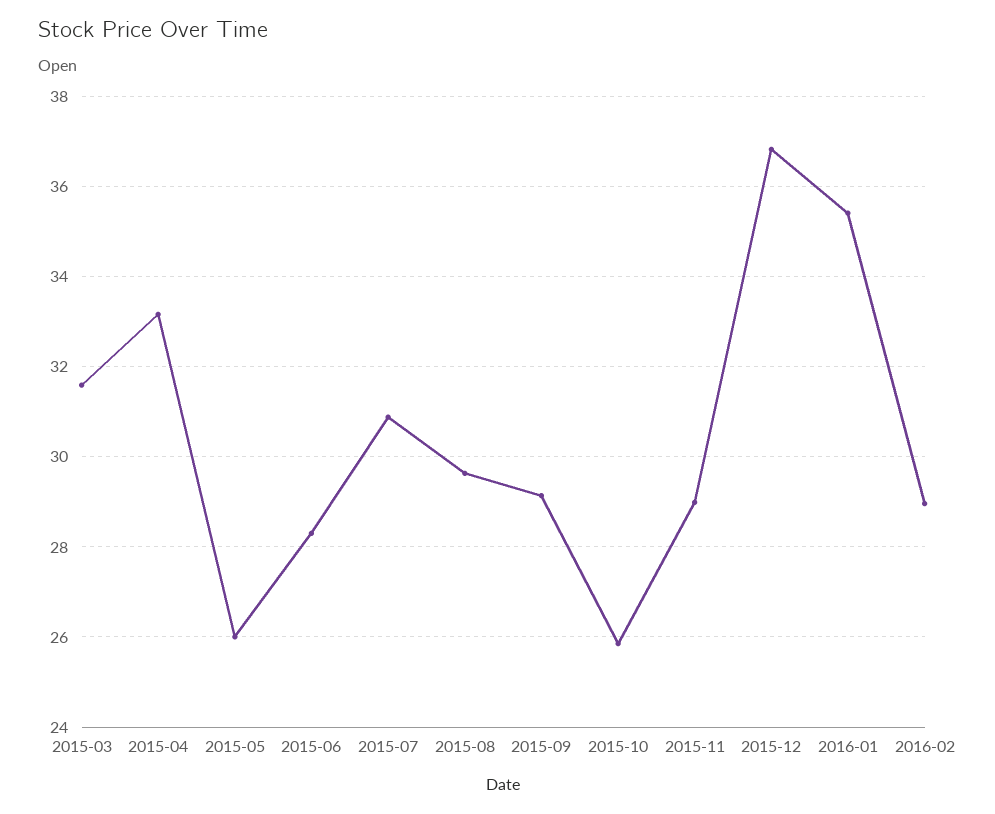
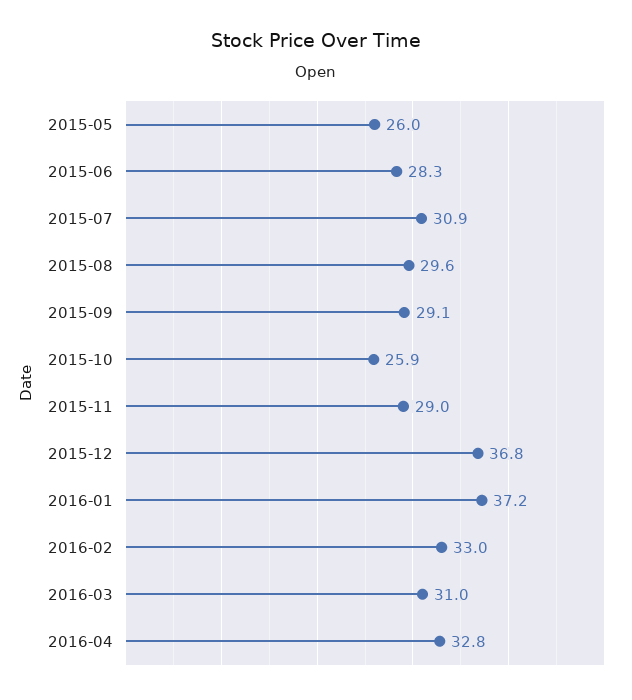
2015-03: 31.6 -> none
2015-04: 33.2 -> none
2016-01: 35.4 -> 37.2
2016-02: 29 -> 33
2016-03: none -> 31
2016-04: none -> 32.8

